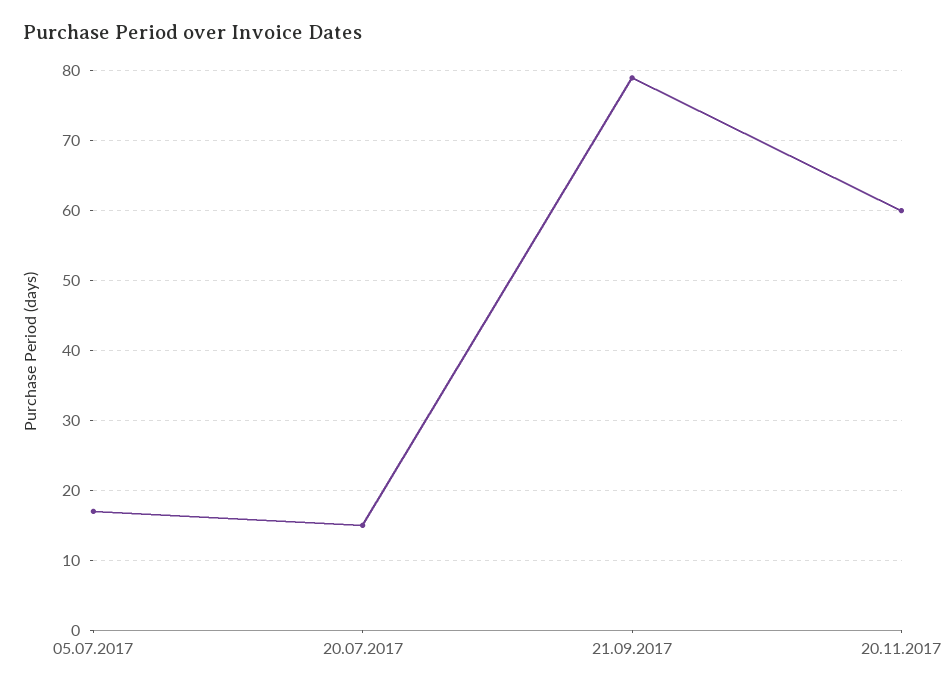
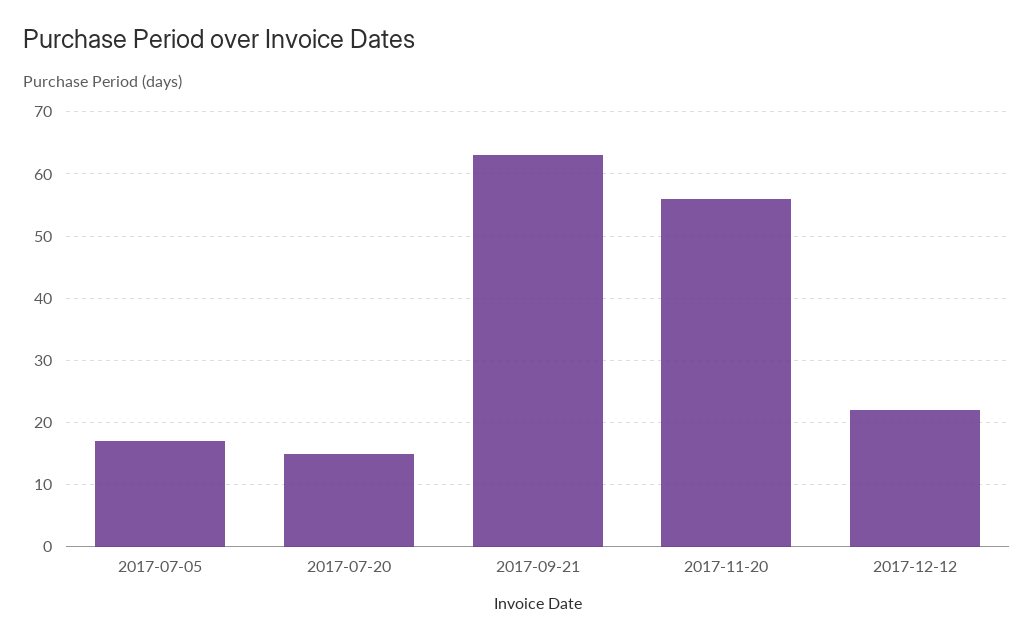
21.09.2017: 79 -> 63
20.11.2017: 60 -> 56
2017-12-12: none -> 22

